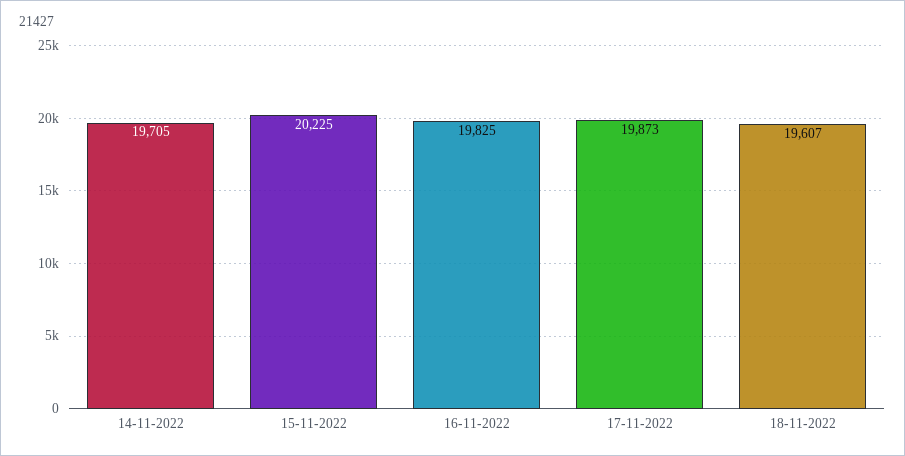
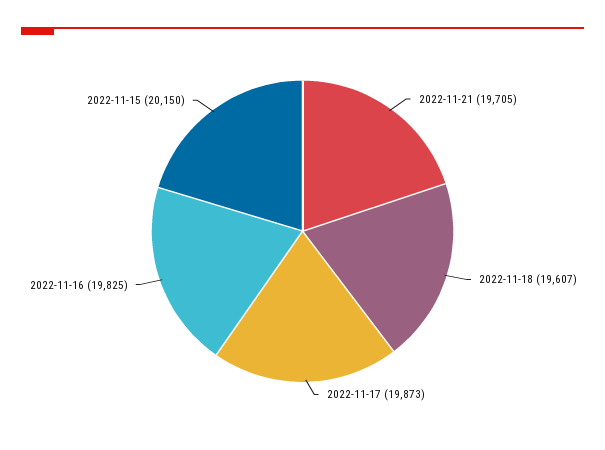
14-11-2022: 19705 -> none
15-11-2022: 20225 -> 20150
2022-11-21: none -> 19705

